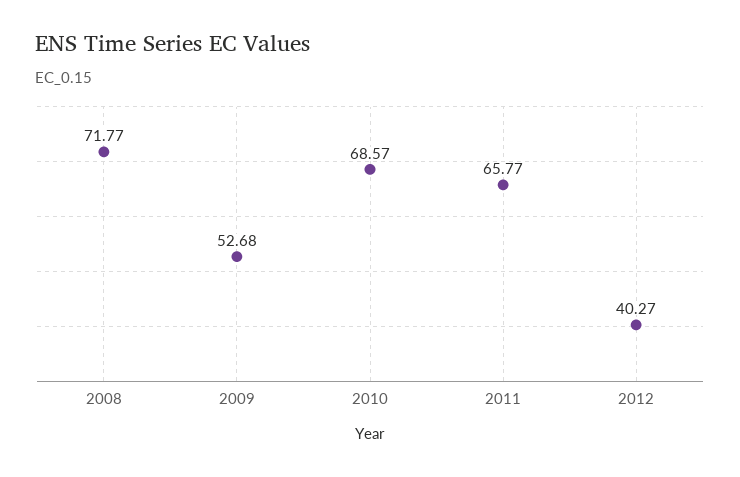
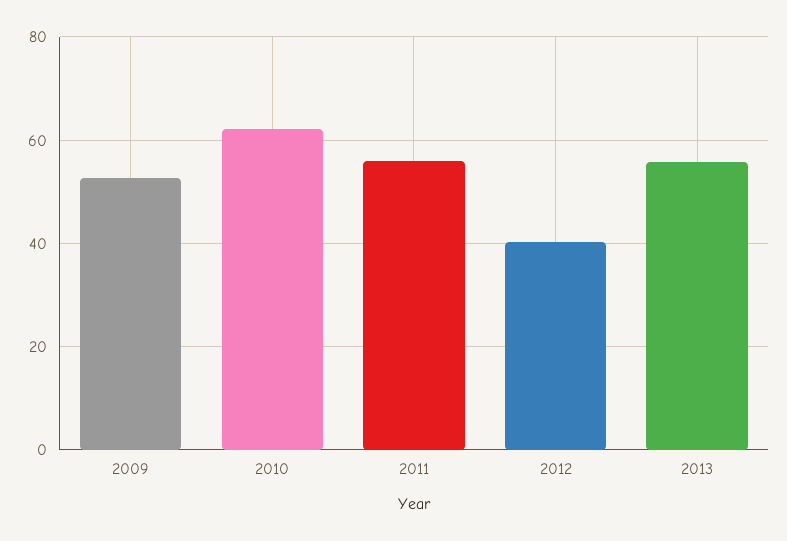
2008: 71.77 -> none
2010: 68.57 -> 62
2011: 65.77 -> 56
2013: none -> 56

